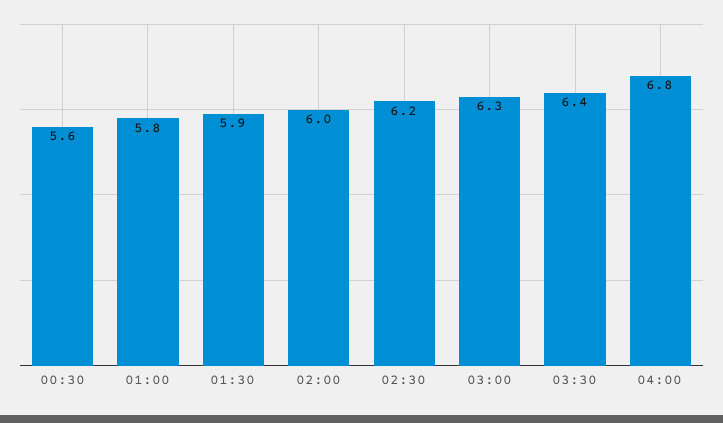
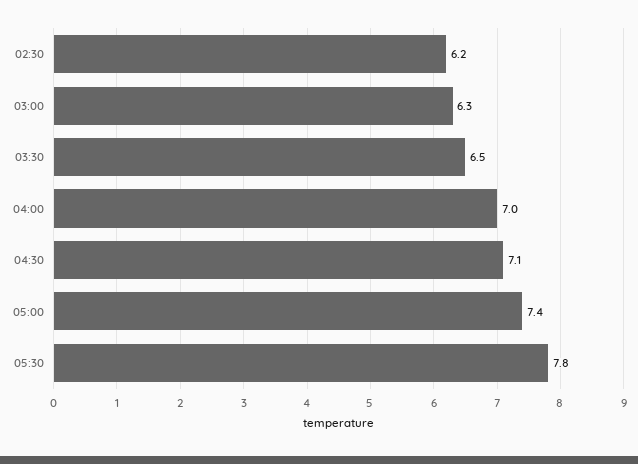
00:30: 5.6 -> none
01:00: 5.8 -> none
01:30: 5.9 -> none
02:00: 6 -> none
03:30: 6.4 -> 6.5
04:00: 6.8 -> 7
04:30: none -> 7.1
05:00: none -> 7.4
05:30: none -> 7.8

